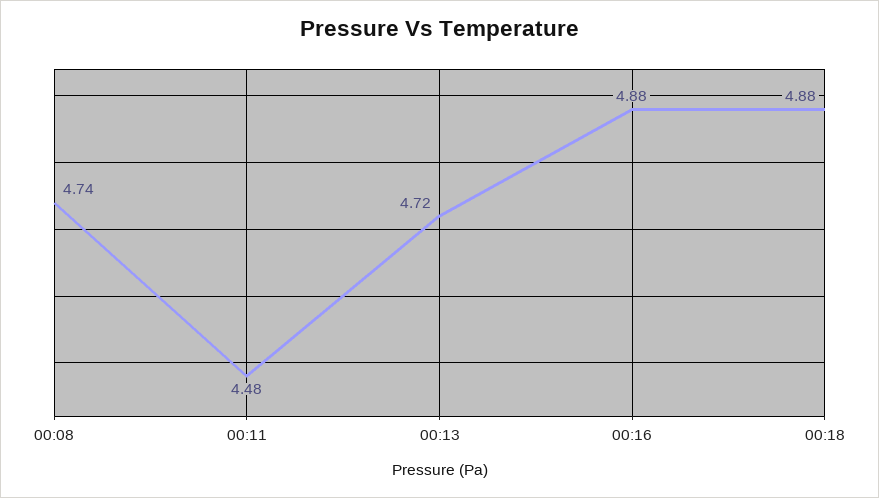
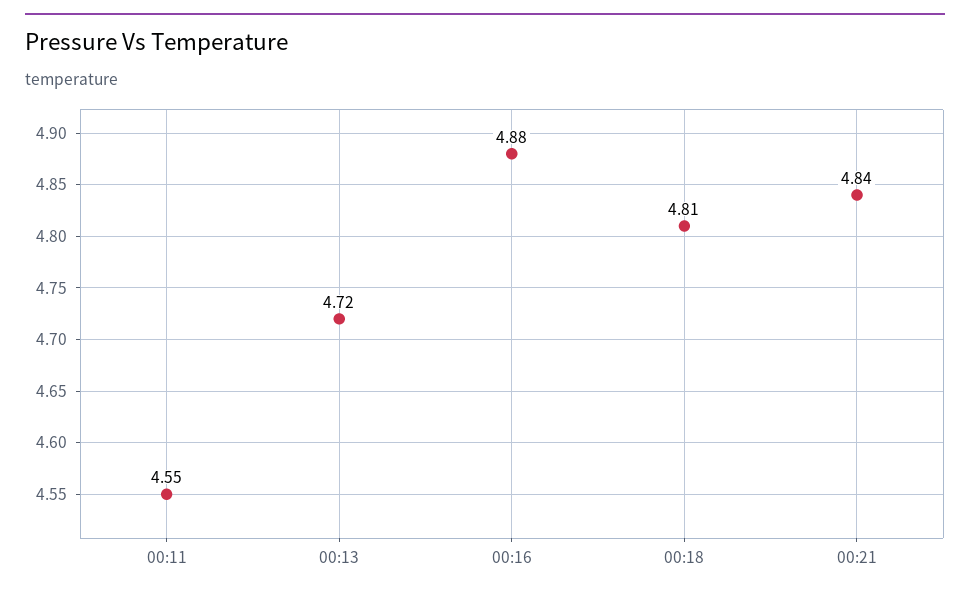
00:08: 4.74 -> none
00:11: 4.48 -> 4.55
00:18: 4.88 -> 4.81
00:21: none -> 4.84

